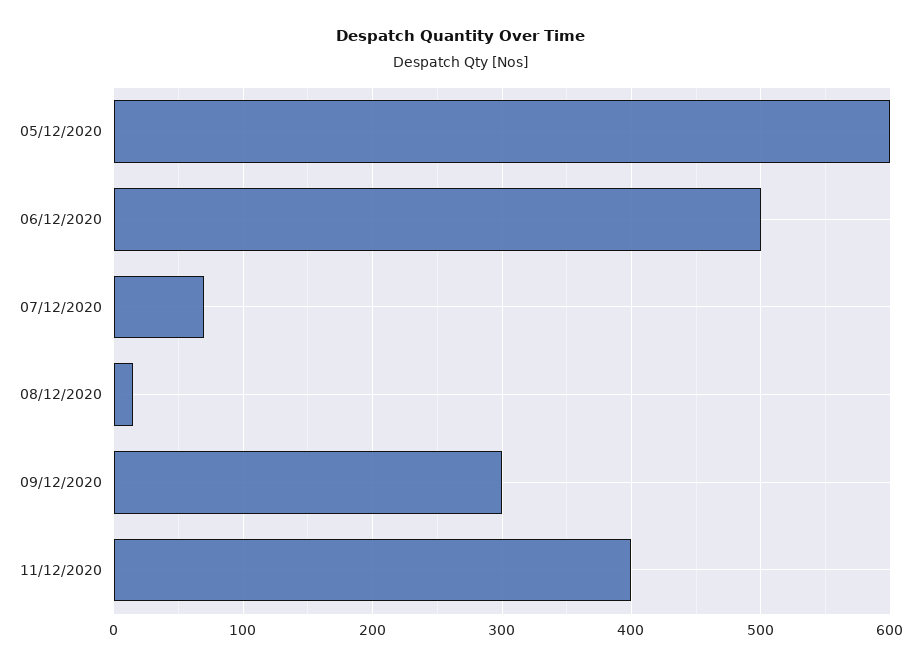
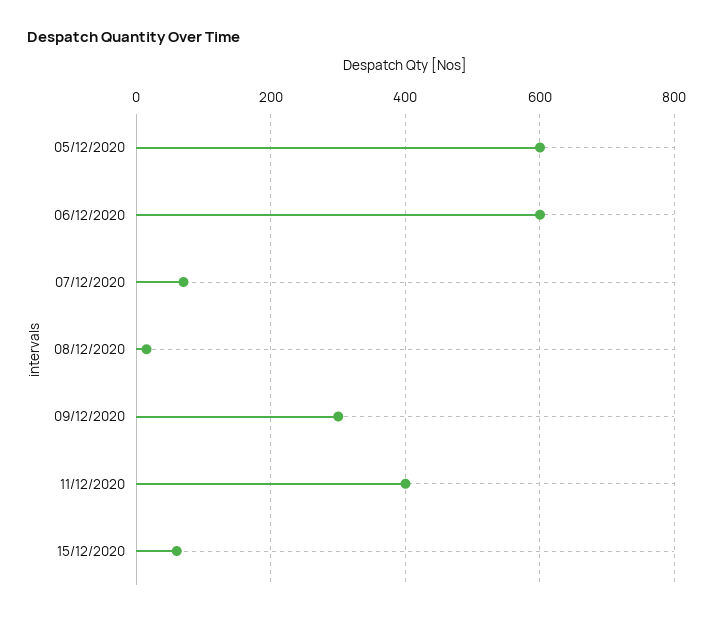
06/12/2020: 500 -> 600
15/12/2020: none -> 60

